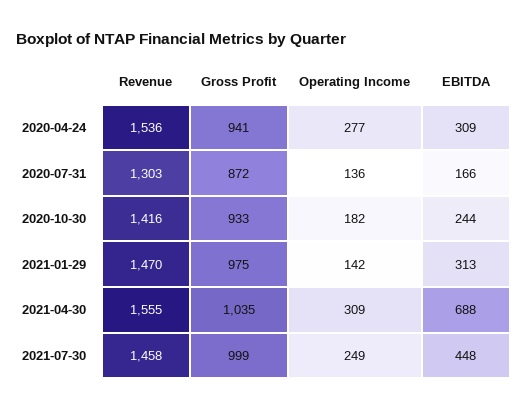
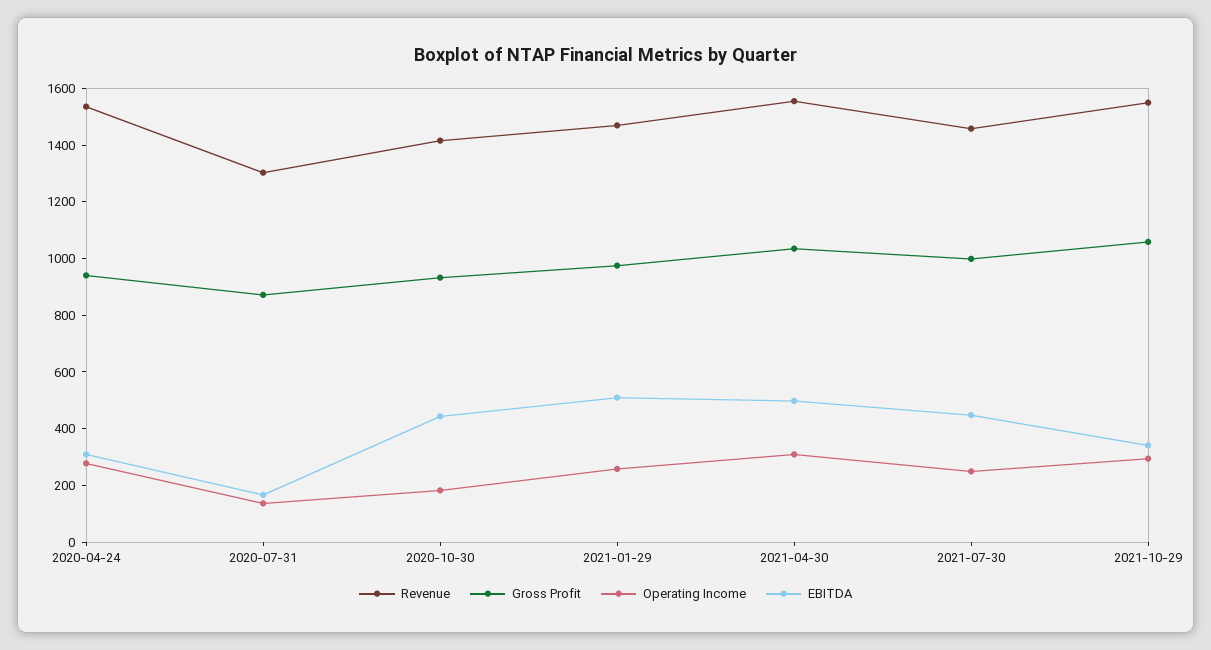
EBITDA, 2020-10-30: 244 -> 450
Operating Income, 2021-01-29: 142 -> 250
EBITDA, 2021-01-29: 313 -> 500
EBITDA, 2021-04-30: 688 -> 500
Revenue, 2021-10-29: none -> 1550
Gross Profit, 2021-10-29: none -> 1050
Operating Income, 2021-10-29: none -> 300
EBITDA, 2021-10-29: none -> 350

